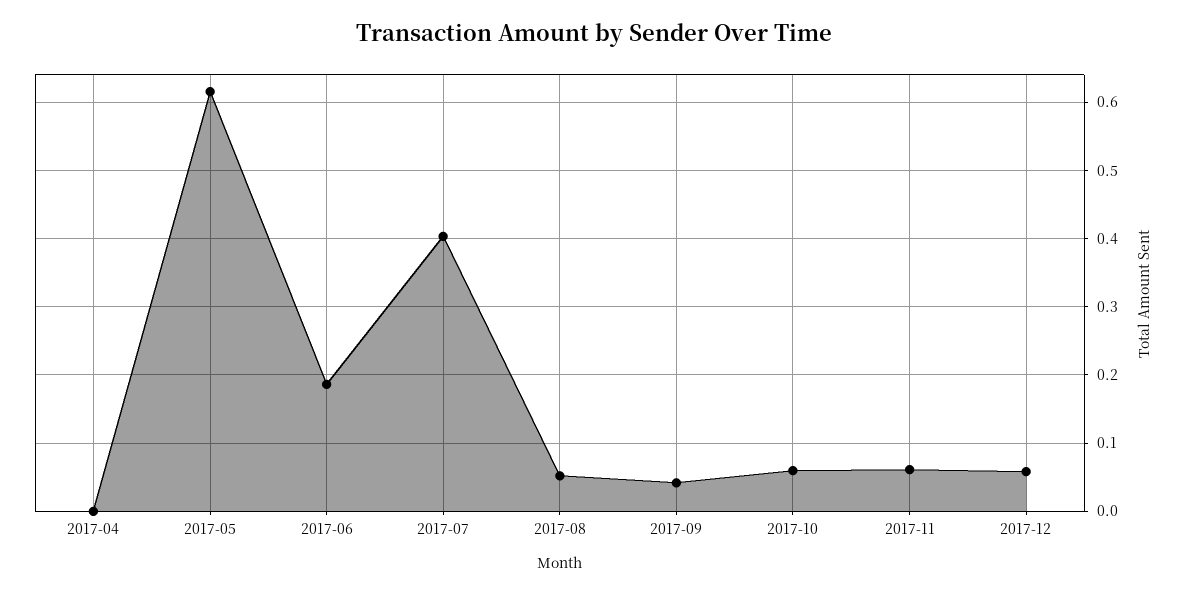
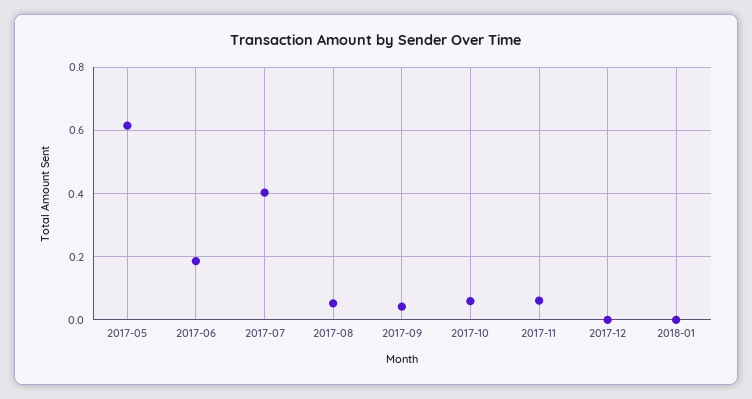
2017-04: 0 -> none
2017-12: 0.06 -> 0
2018-01: none -> 0

